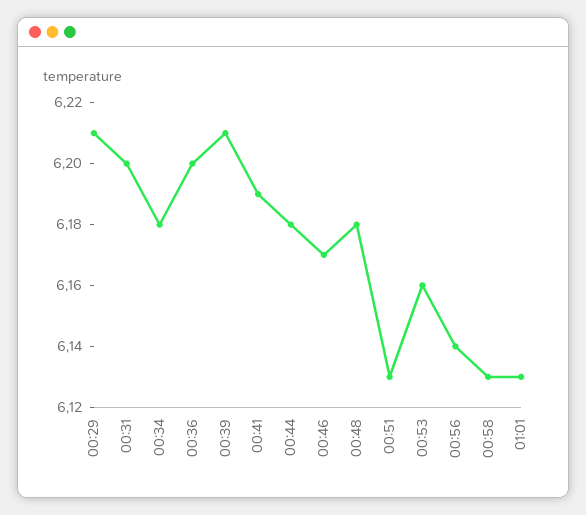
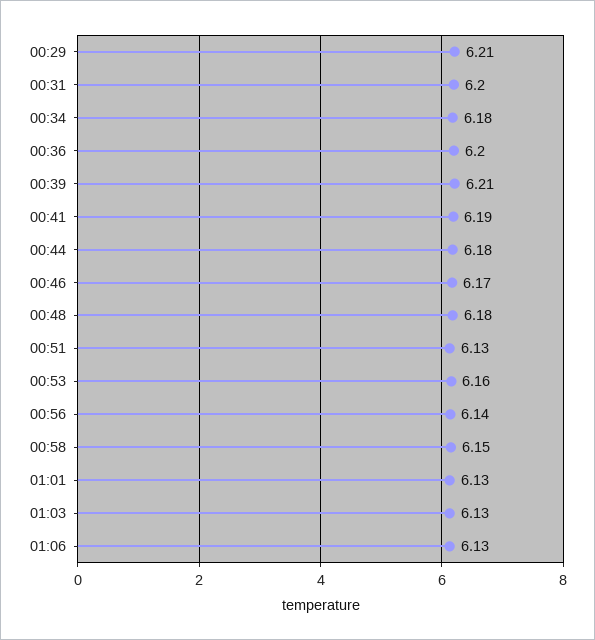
00:58: 6.13 -> 6.15
01:03: none -> 6.13
01:06: none -> 6.13

